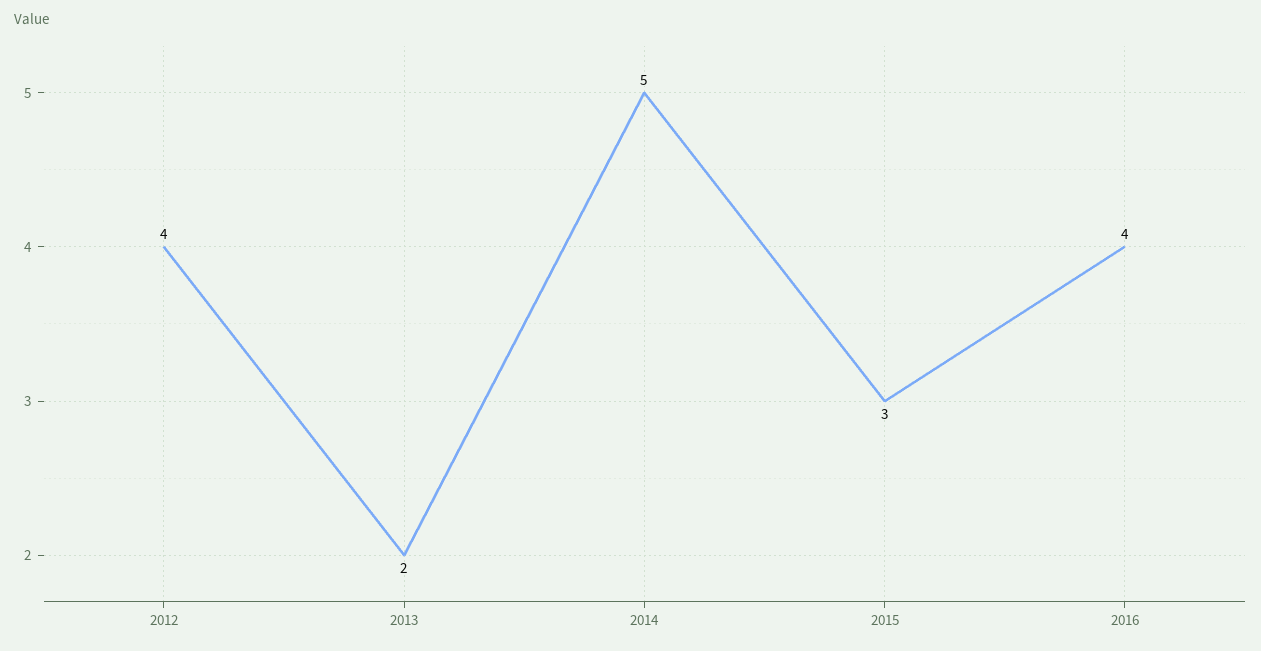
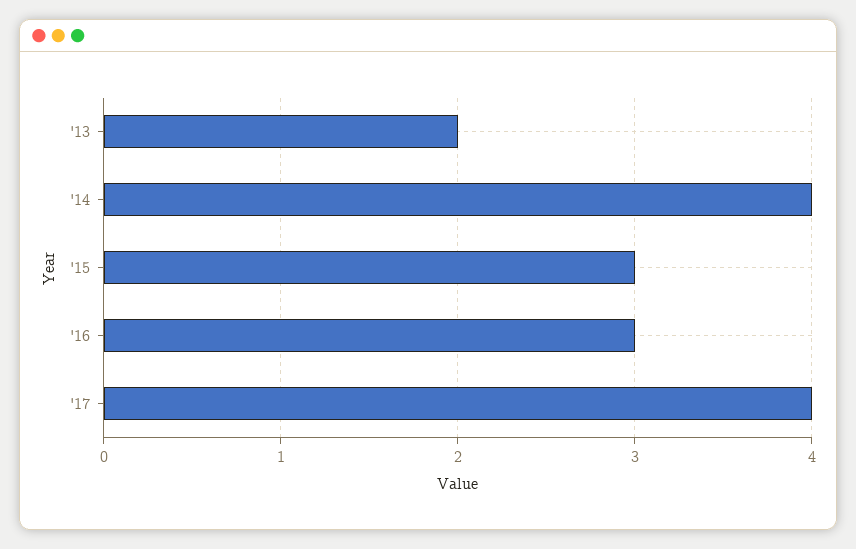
2012: 4 -> none
2014: 5 -> 4
2016: 4 -> 3
'17: none -> 4

